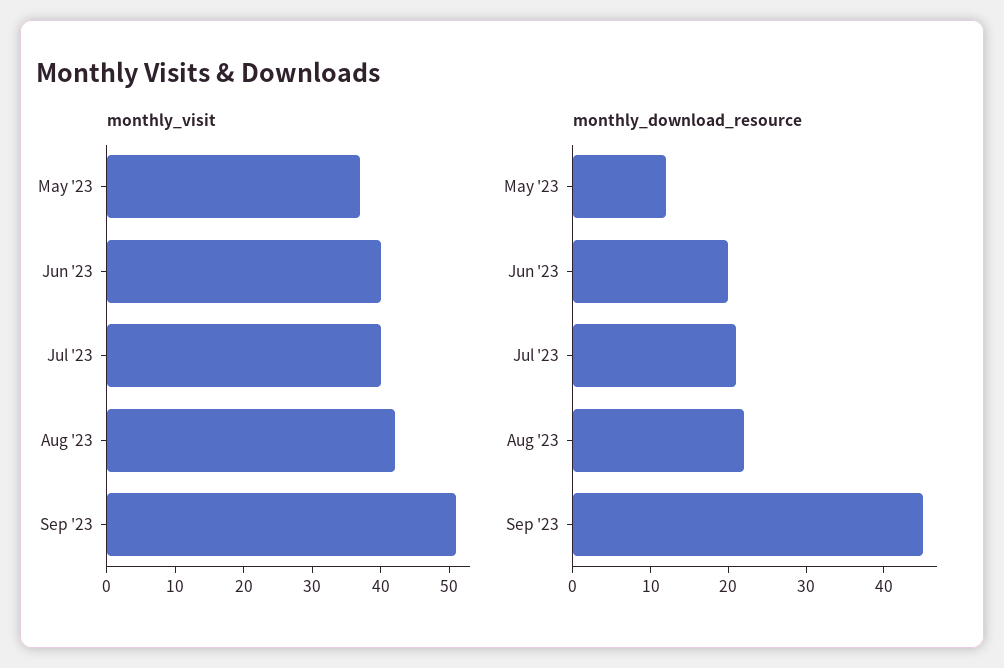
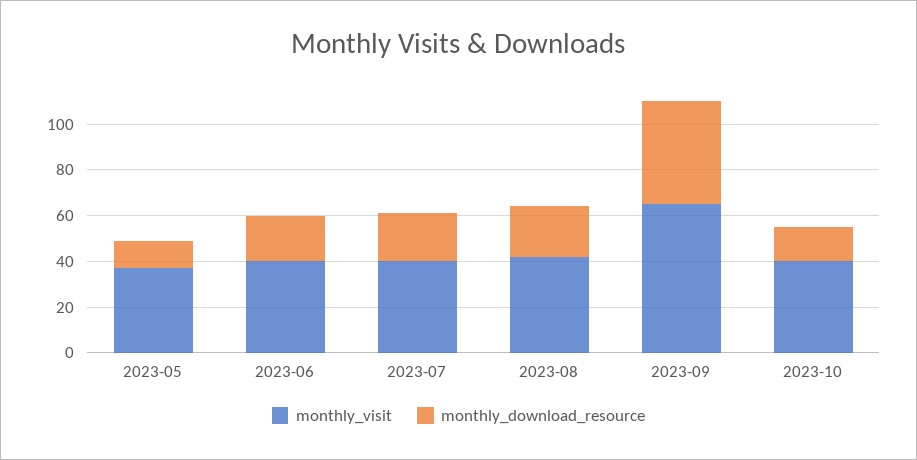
monthly_visit, Sep '23: 50 -> 65
monthly_visit, 2023-10: none -> 40
monthly_download_resource, 2023-10: none -> 15

